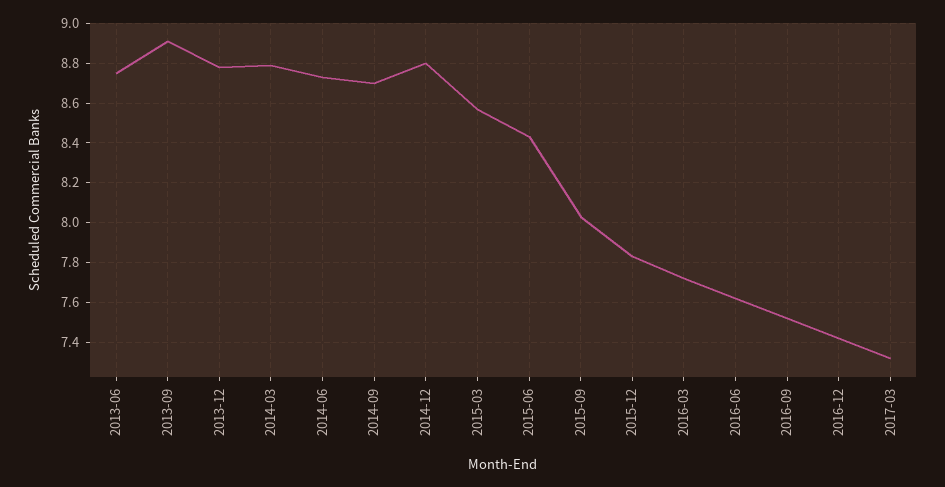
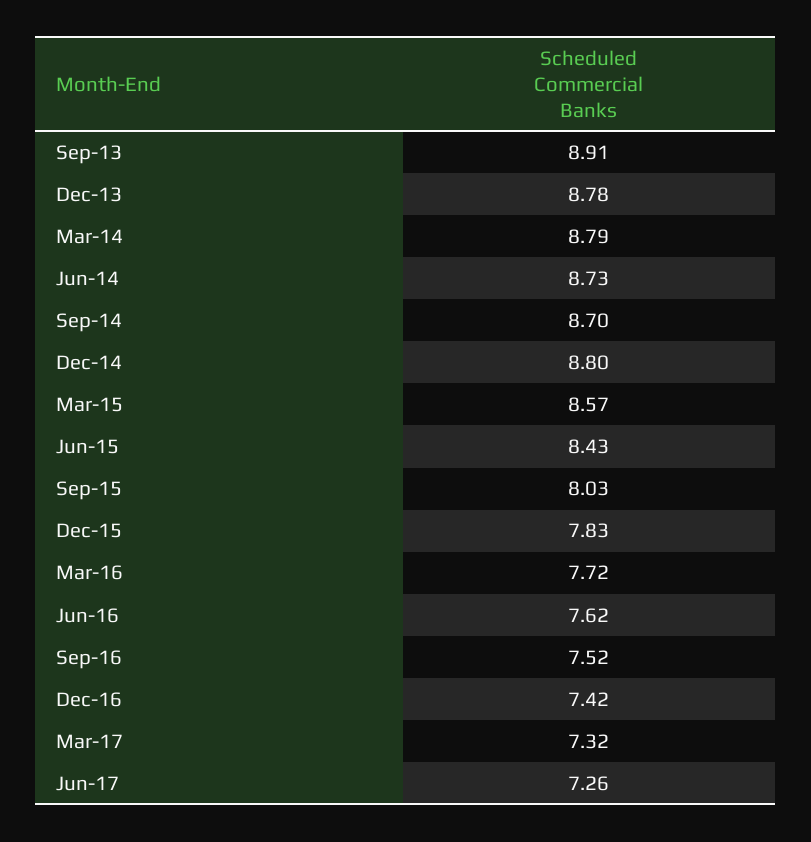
2013-06: 8.75 -> none
Jun-17: none -> 7.26

